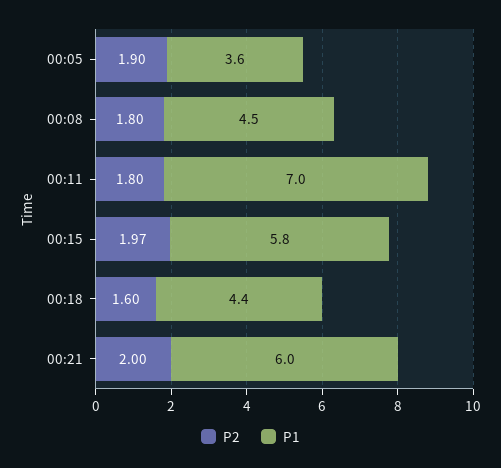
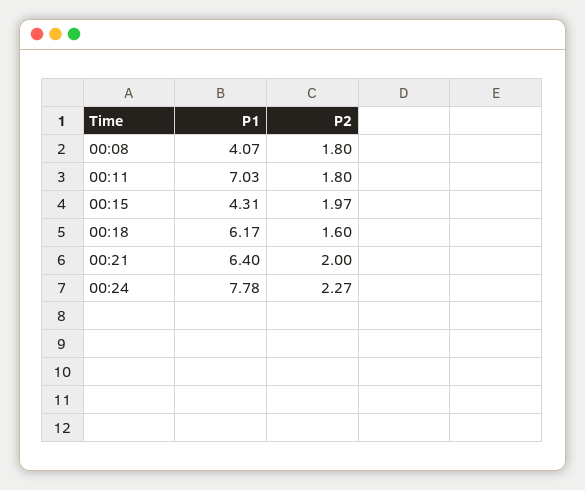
P2, 00:05: 1.9 -> none
P1, 00:05: 3.6 -> none
P1, 00:08: 4.5 -> 4.07
P1, 00:15: 5.8 -> 4.31
P1, 00:18: 4.4 -> 6.17
P1, 00:21: 6 -> 6.4
P1, 00:24: none -> 7.78
P2, 00:24: none -> 2.27

